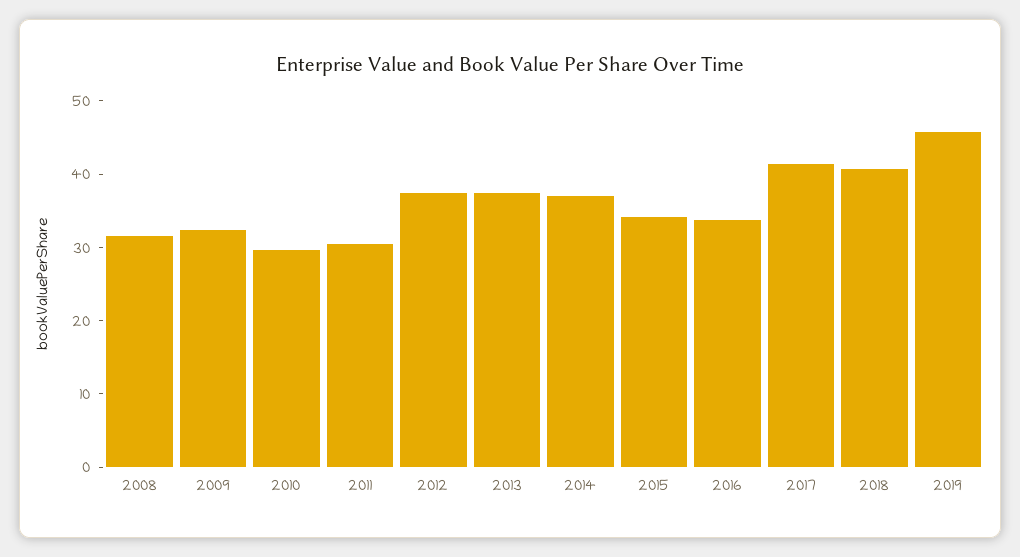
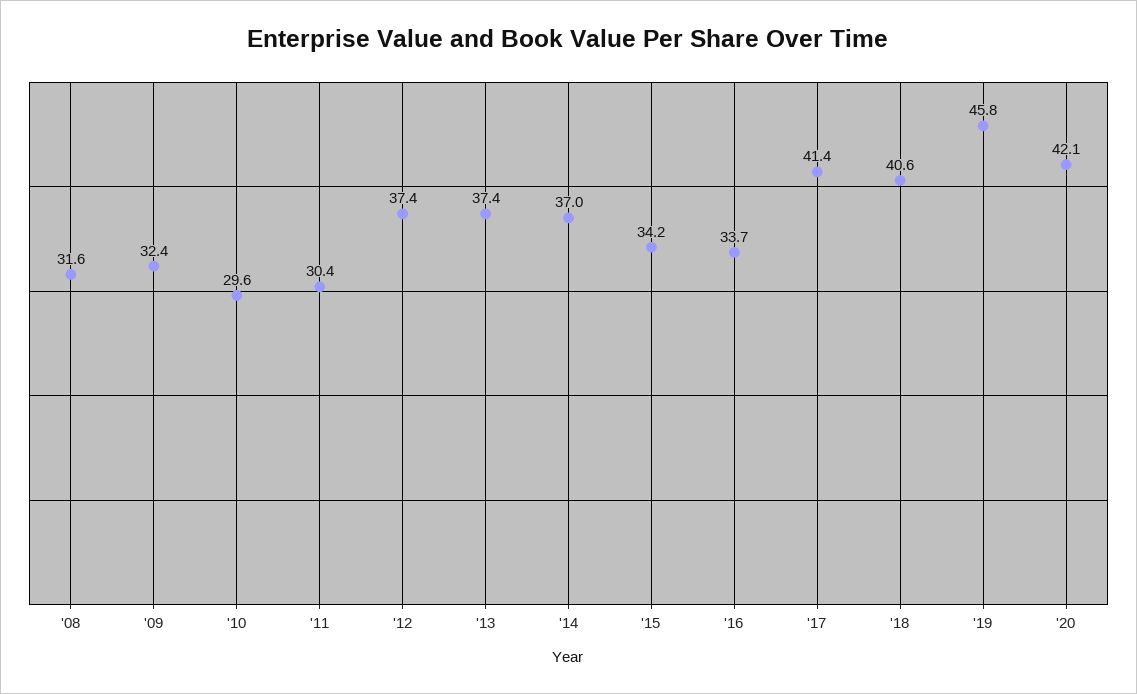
'20: none -> 42.1

